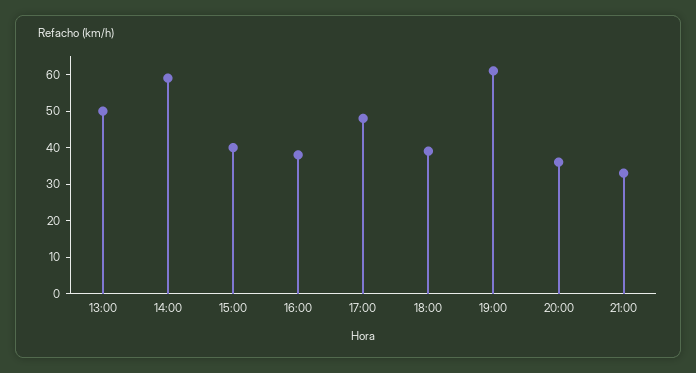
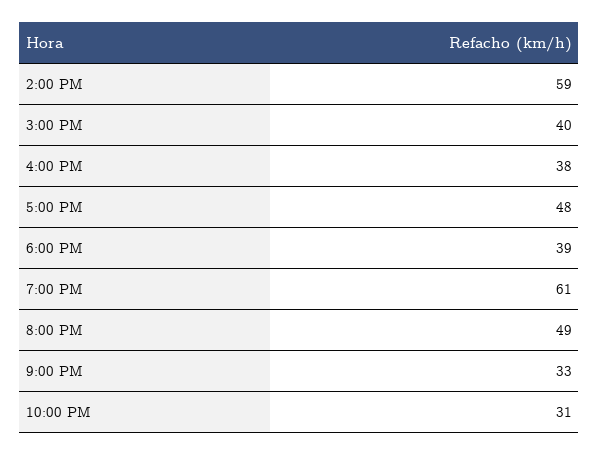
13:00: 50 -> none
20:00: 35 -> 49
10:00 PM: none -> 31

